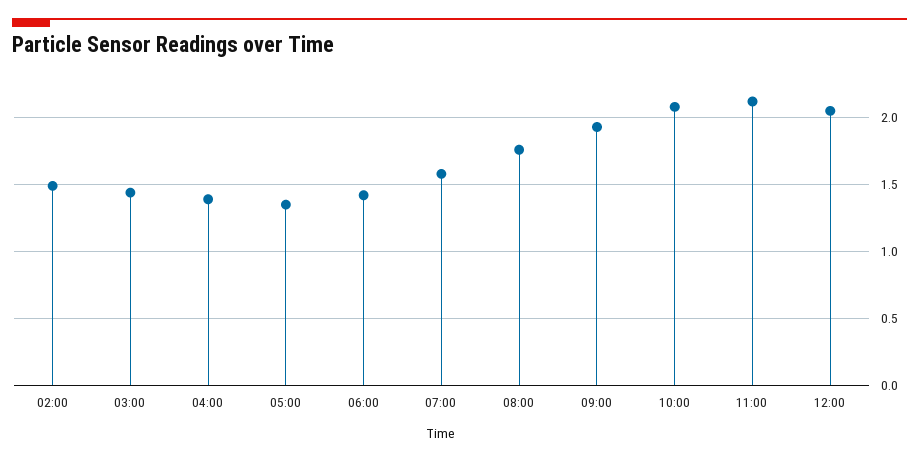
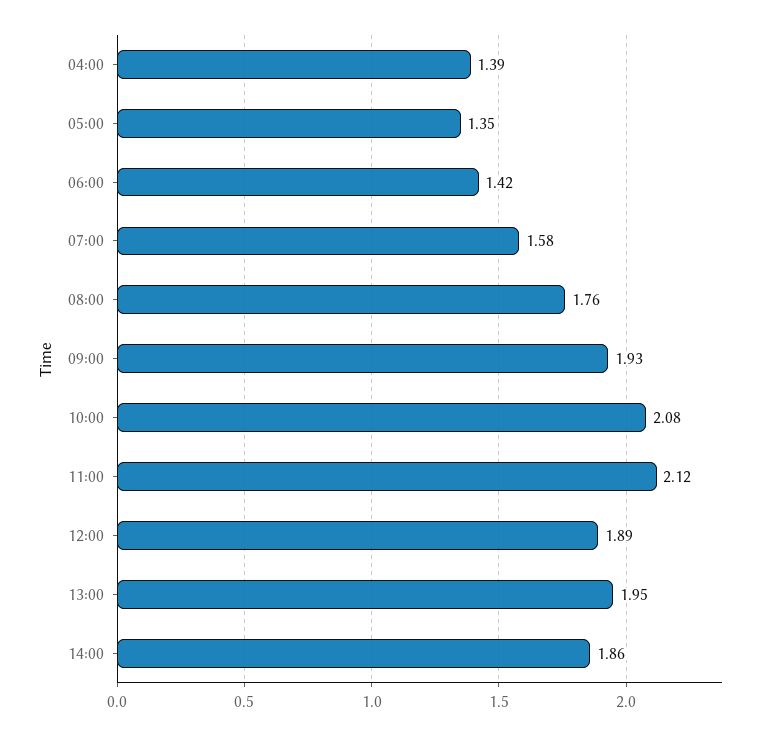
02:00: 1.5 -> none
03:00: 1.45 -> none
12:00: 2.05 -> 1.89
13:00: none -> 1.95
14:00: none -> 1.86

